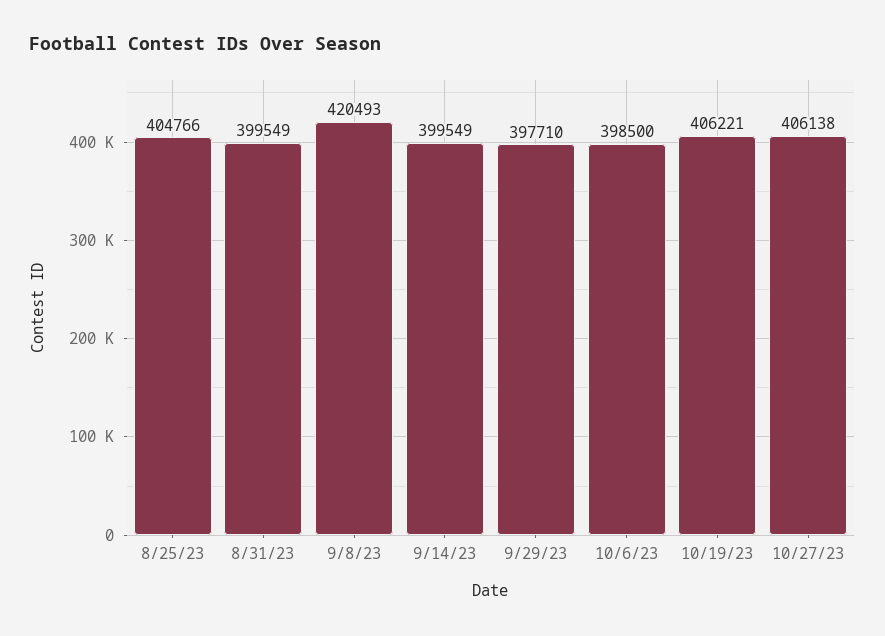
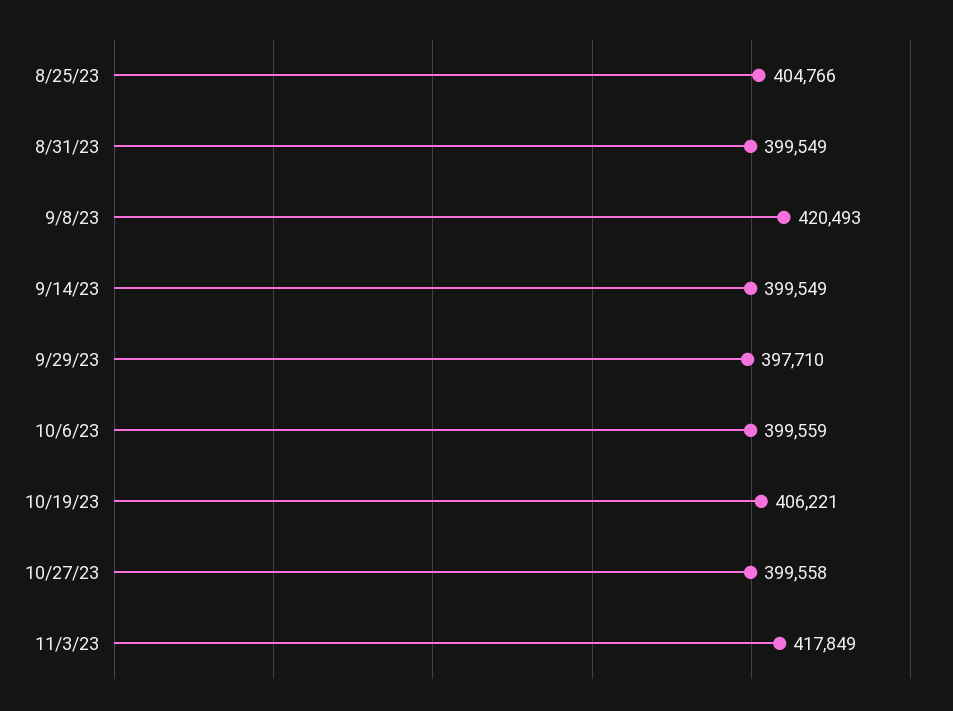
10/6/23: 398500 -> 399559
10/27/23: 406138 -> 399558
11/3/23: none -> 417849

